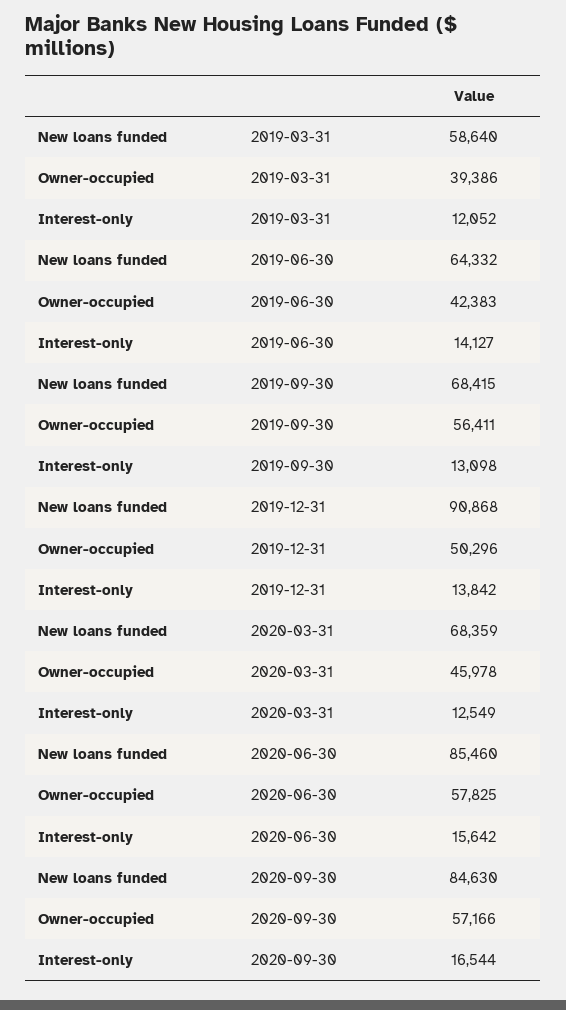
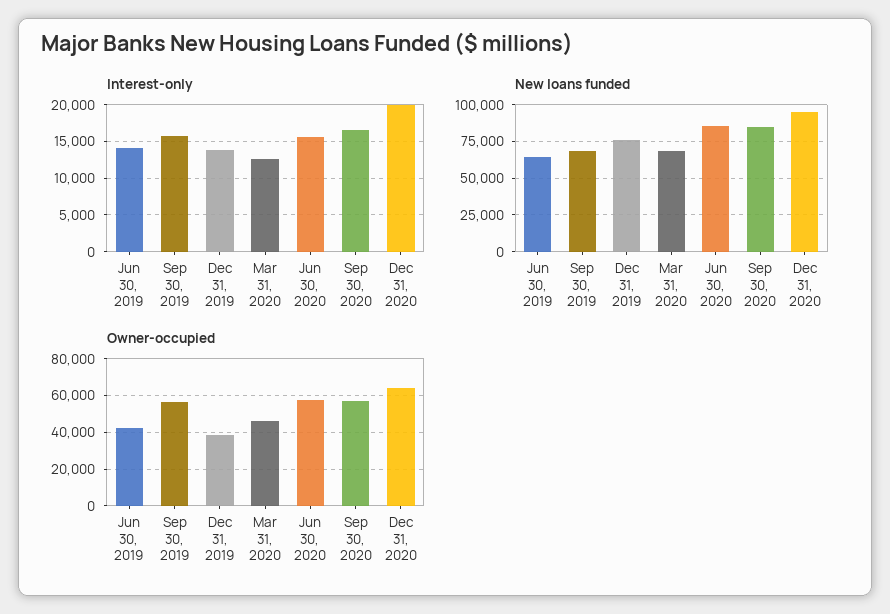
New loans funded, 2019-03-31: 58640 -> none
Owner-occupied, 2019-03-31: 39386 -> none
Interest-only, 2019-03-31: 12052 -> none
Interest-only, 2019-09-30: 13098 -> 16000
New loans funded, 2019-12-31: 90868 -> 75000
Owner-occupied, 2019-12-31: 50296 -> 40000
Interest-only, Dec 31, 2020: none -> 20000
New loans funded, Dec 31, 2020: none -> 95000
Owner-occupied, Dec 31, 2020: none -> 65000

